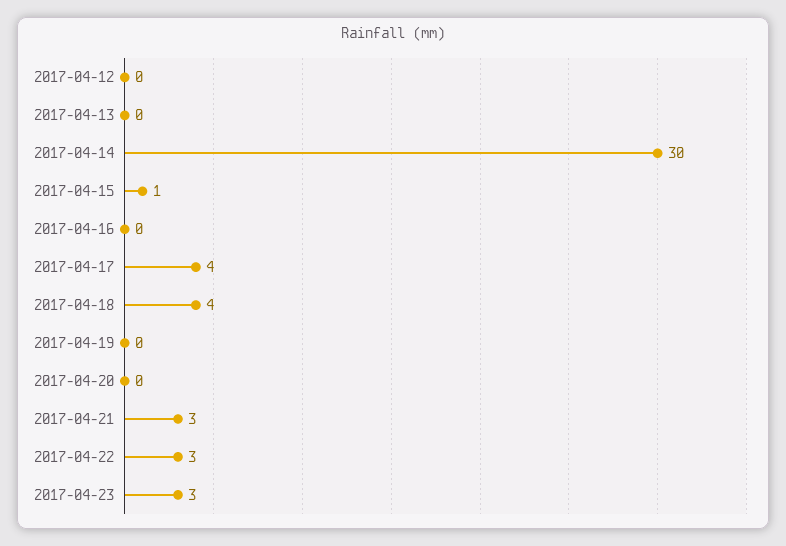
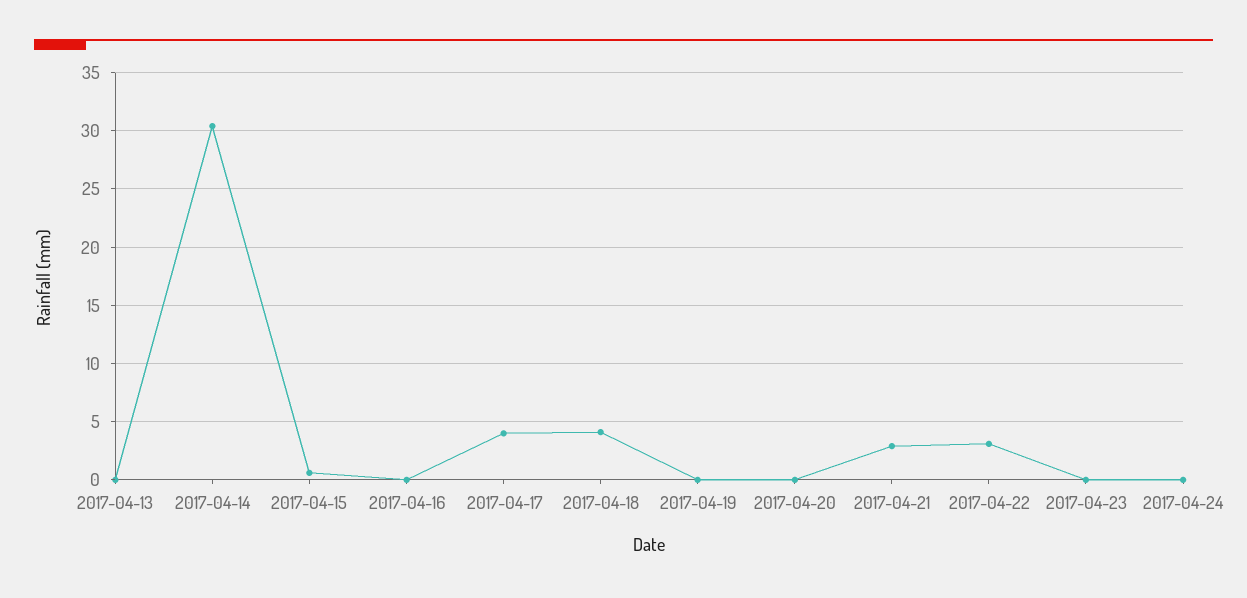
2017-04-12: 0 -> none
2017-04-23: 3 -> 0
2017-04-24: none -> 0

